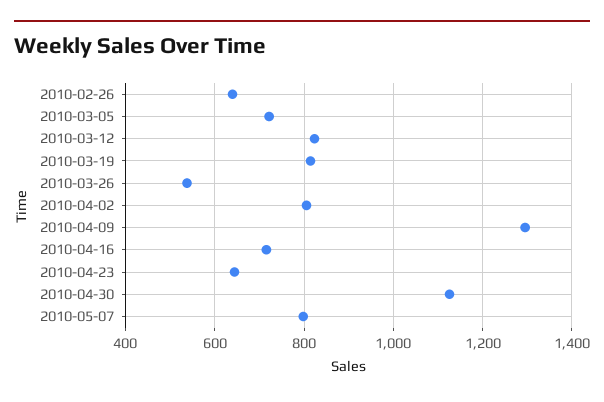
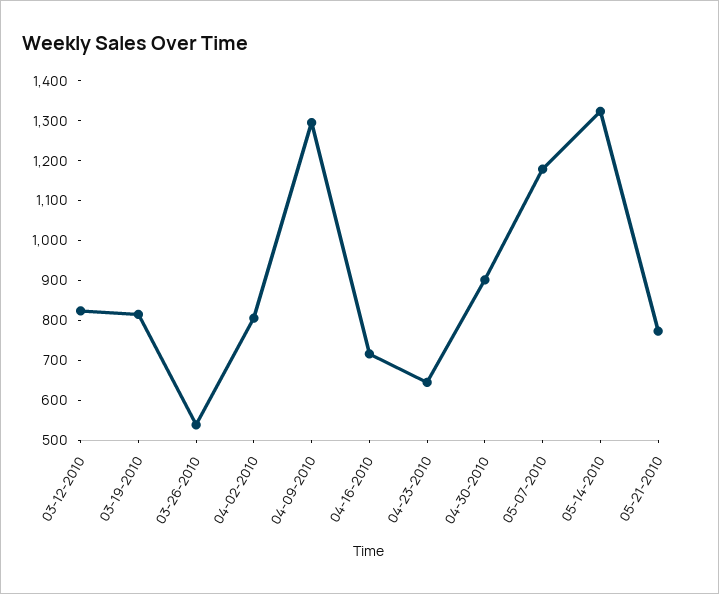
2010-02-26: 640 -> none
2010-03-05: 720 -> none
2010-04-30: 1120 -> 900
2010-05-07: 800 -> 1175
05-14-2010: none -> 1325
05-21-2010: none -> 775

